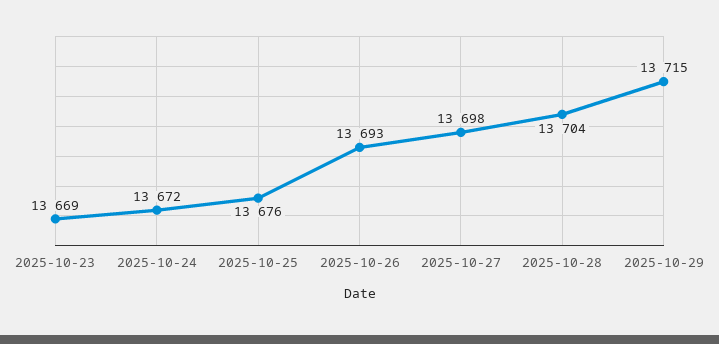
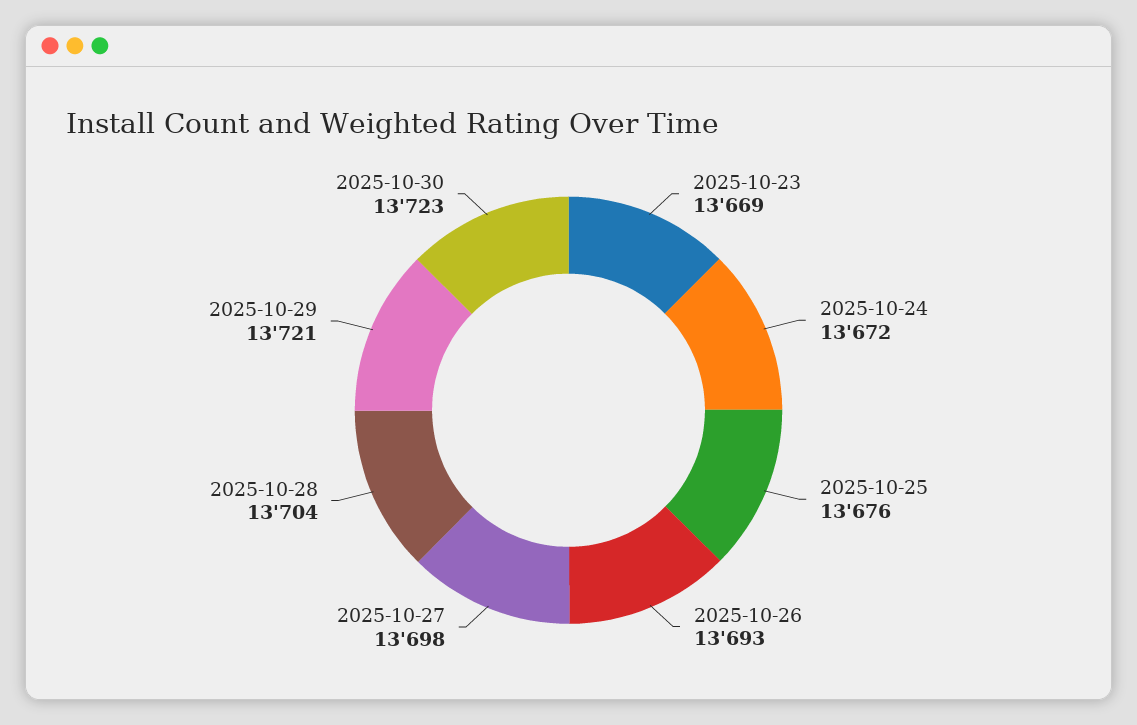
2025-10-29: 13715 -> 13721
2025-10-30: none -> 13723

